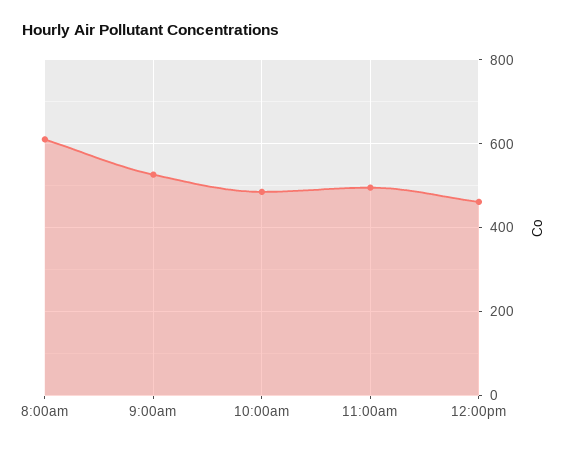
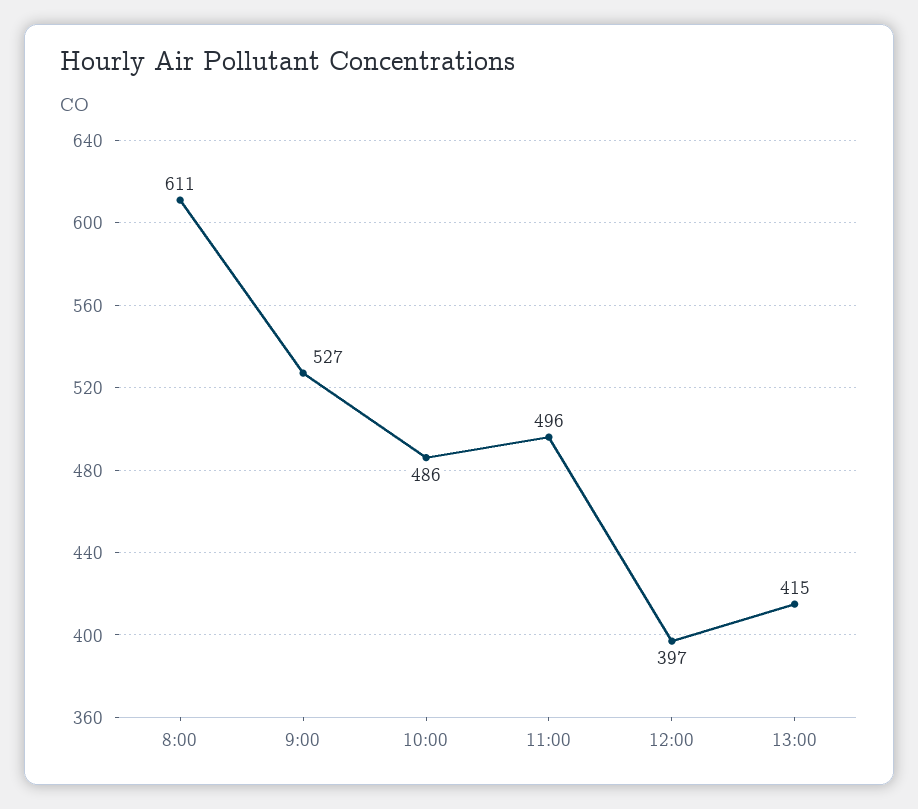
12:00pm: 460 -> 397
13:00: none -> 415

